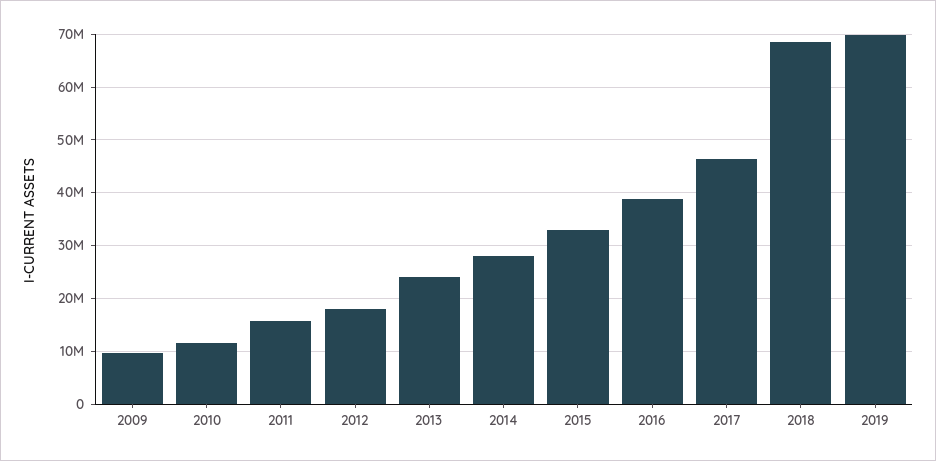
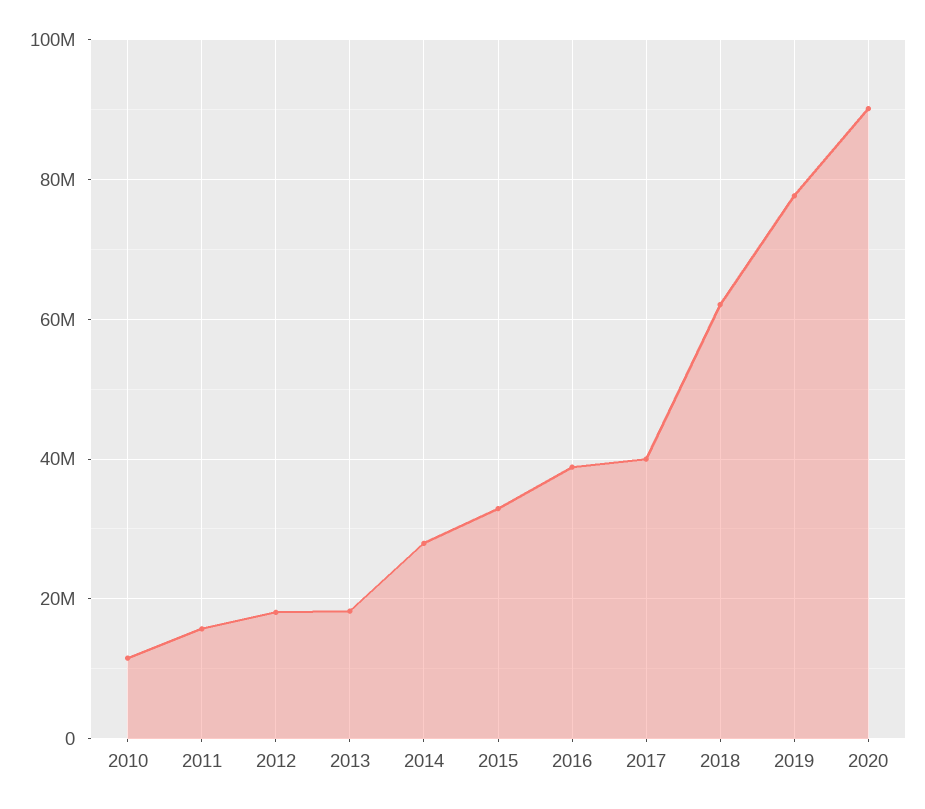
2009: 10000000 -> none
2013: 24000000 -> 18000000
2017: 46000000 -> 40000000
2018: 68000000 -> 62000000
2019: 70000000 -> 78000000
2020: none -> 90000000

